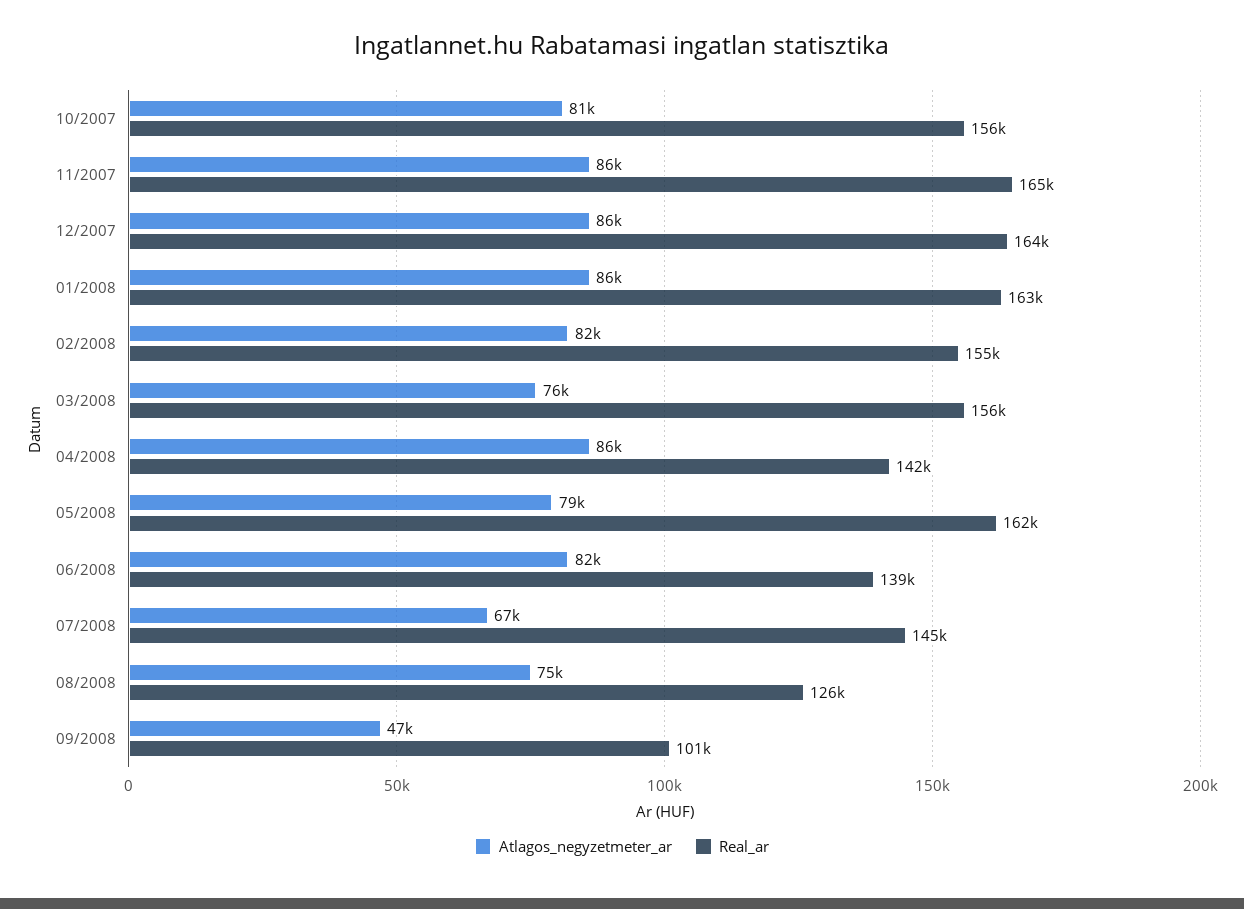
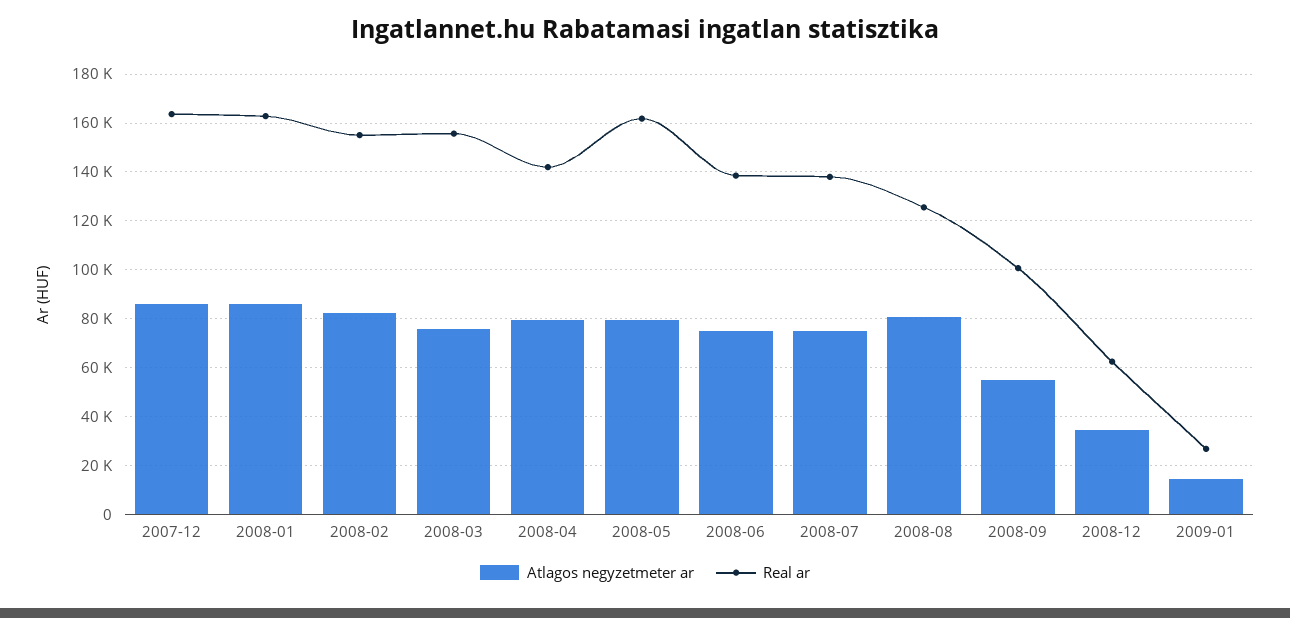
Atlagos_negyzetmeter_ar, 10/2007: 81000 -> none
Real_ar, 10/2007: 156000 -> none
Atlagos_negyzetmeter_ar, 11/2007: 86000 -> none
Real_ar, 11/2007: 165000 -> none
Atlagos_negyzetmeter_ar, 04/2008: 86000 -> 80000
Atlagos_negyzetmeter_ar, 06/2008: 82000 -> 75000
Atlagos_negyzetmeter_ar, 07/2008: 67000 -> 75000
Real_ar, 07/2008: 145000 -> 137500
Atlagos_negyzetmeter_ar, 08/2008: 75000 -> 80000
Atlagos_negyzetmeter_ar, 09/2008: 47000 -> 55000
Atlagos_negyzetmeter_ar, 2008-12: none -> 35000
Real_ar, 2008-12: none -> 62500
Atlagos_negyzetmeter_ar, 2009-01: none -> 15000
Real_ar, 2009-01: none -> 27500

